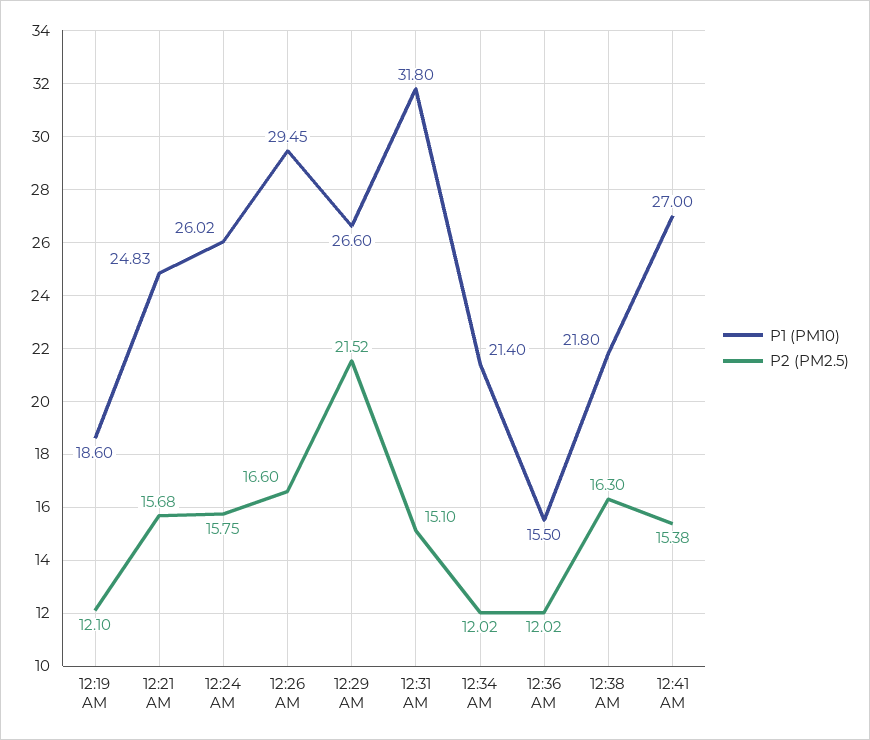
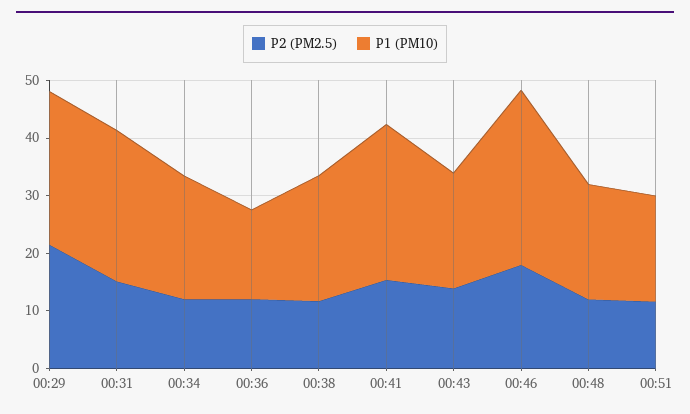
P1 (PM10), 12:19 AM: 18.6 -> none
P2 (PM2.5), 12:19 AM: 12.1 -> none
P1 (PM10), 12:21 AM: 24.83 -> none
P2 (PM2.5), 12:21 AM: 15.68 -> none
P1 (PM10), 12:24 AM: 26.02 -> none
P2 (PM2.5), 12:24 AM: 15.75 -> none
P1 (PM10), 12:26 AM: 29.45 -> none
P2 (PM2.5), 12:26 AM: 16.6 -> none
P1 (PM10), 12:31 AM: 31.8 -> 26
P2 (PM2.5), 12:38 AM: 16.3 -> 12
P2 (PM2.5), 00:43: none -> 14
P1 (PM10), 00:43: none -> 20
P2 (PM2.5), 00:46: none -> 18
P1 (PM10), 00:46: none -> 30
P2 (PM2.5), 00:48: none -> 12
P1 (PM10), 00:48: none -> 20
P2 (PM2.5), 00:51: none -> 12
P1 (PM10), 00:51: none -> 18

